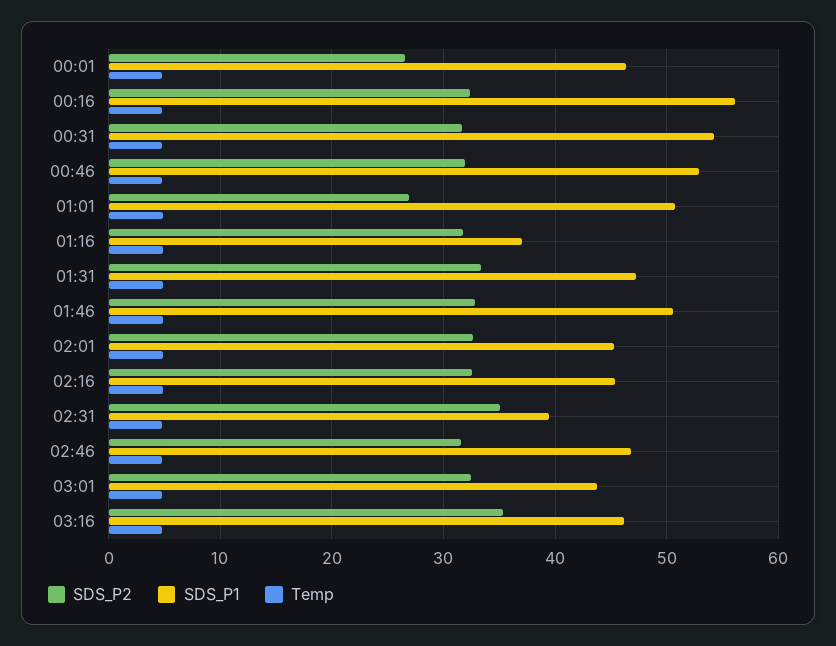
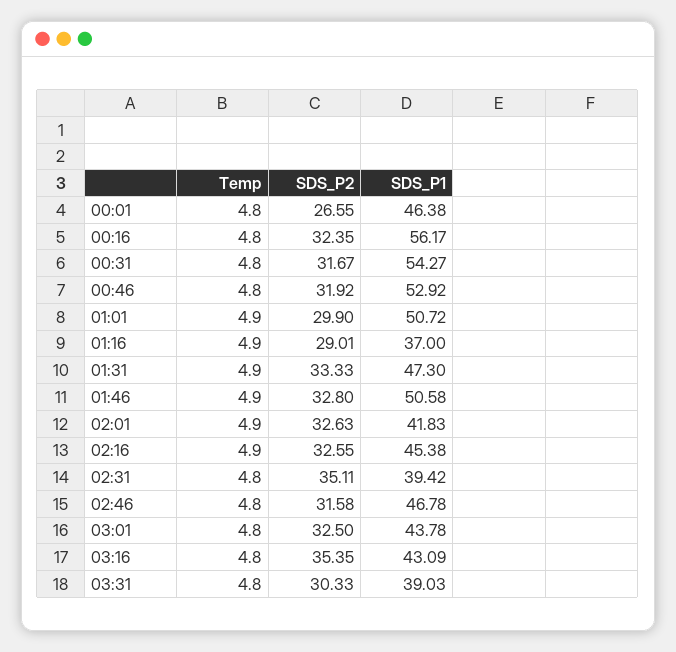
SDS_P2, 01:01: 27 -> 29.9
SDS_P2, 01:16: 32 -> 29.01
SDS_P1, 02:01: 45 -> 41.83
SDS_P1, 03:16: 46 -> 43.09
Temp, 03:31: none -> 4.8
SDS_P2, 03:31: none -> 30.33
SDS_P1, 03:31: none -> 39.03

